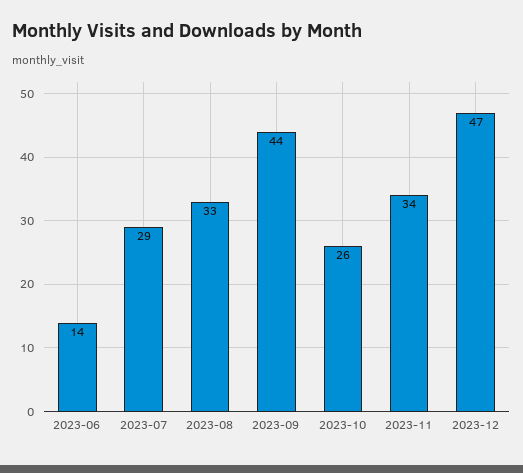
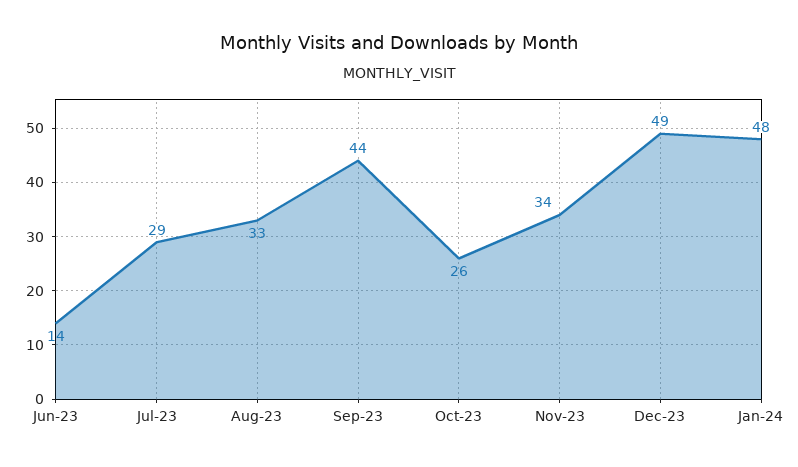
2023-12: 47 -> 49
Jan-24: none -> 48

